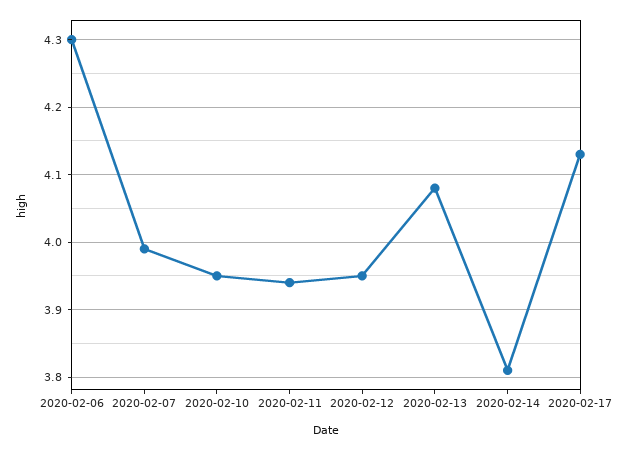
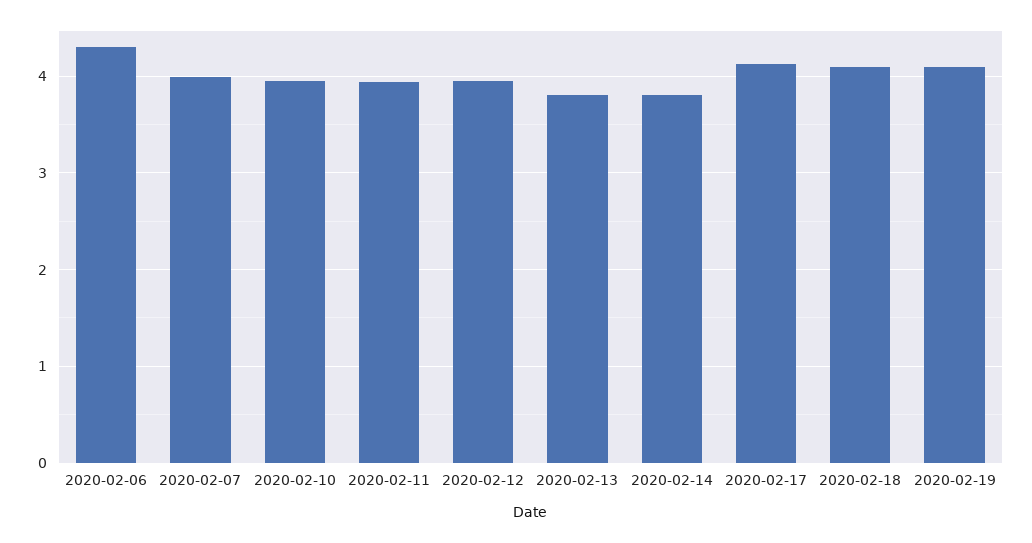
2020-02-13: 4.08 -> 3.8
2020-02-18: none -> 4.1
2020-02-19: none -> 4.1

